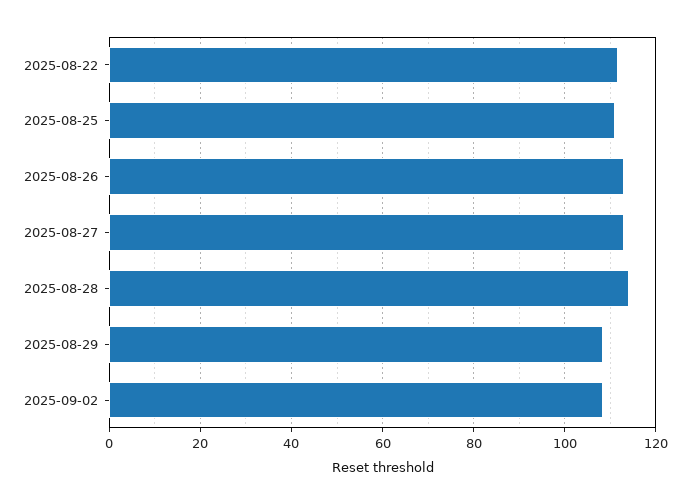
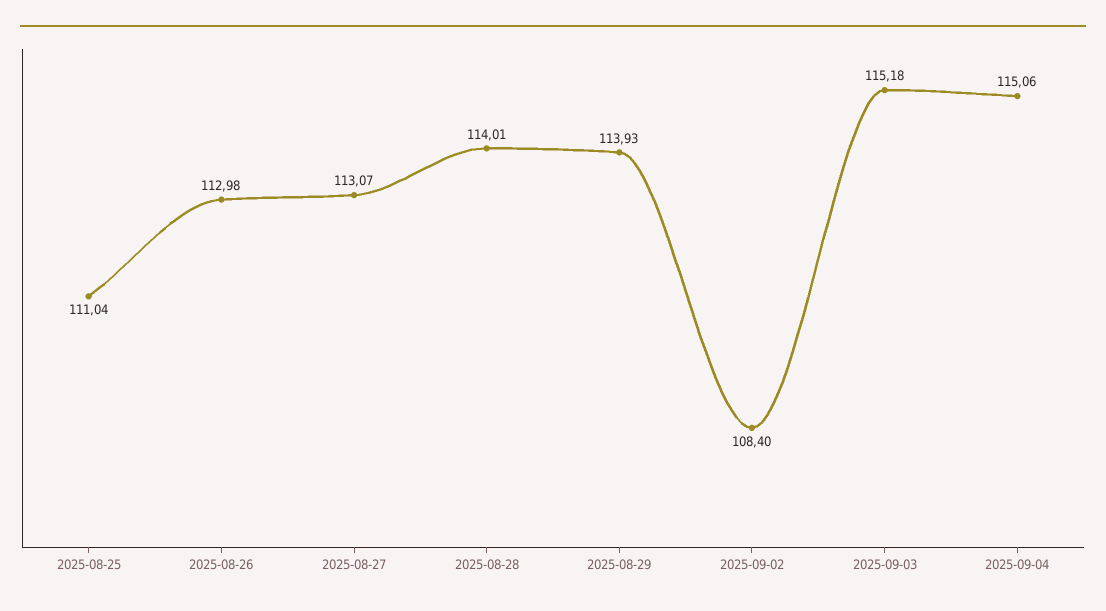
2025-08-22: 112 -> none
2025-08-29: 108 -> 113.93
2025-09-03: none -> 115.18
2025-09-04: none -> 115.06

